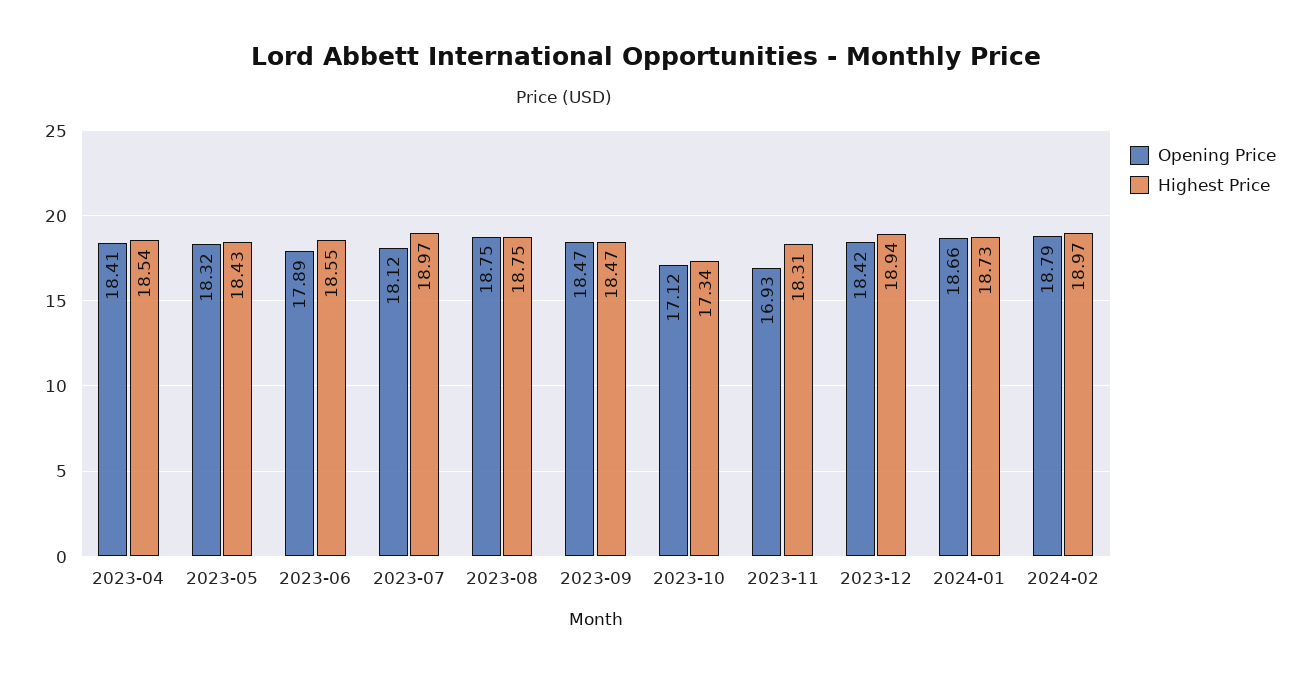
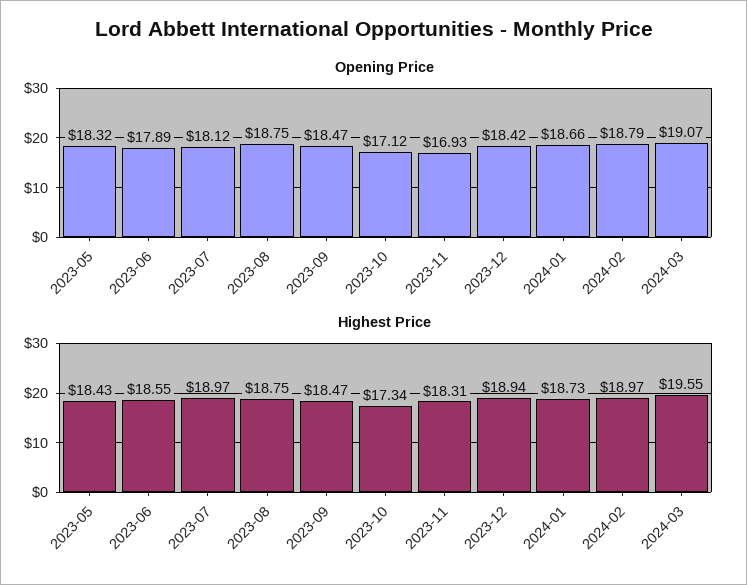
Opening Price, 2023-04: 18.41 -> none
Highest Price, 2023-04: 18.54 -> none
Opening Price, 2024-03: none -> 19.07
Highest Price, 2024-03: none -> 19.55

